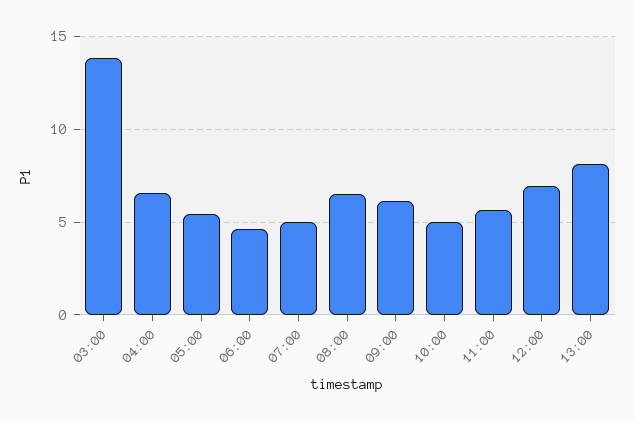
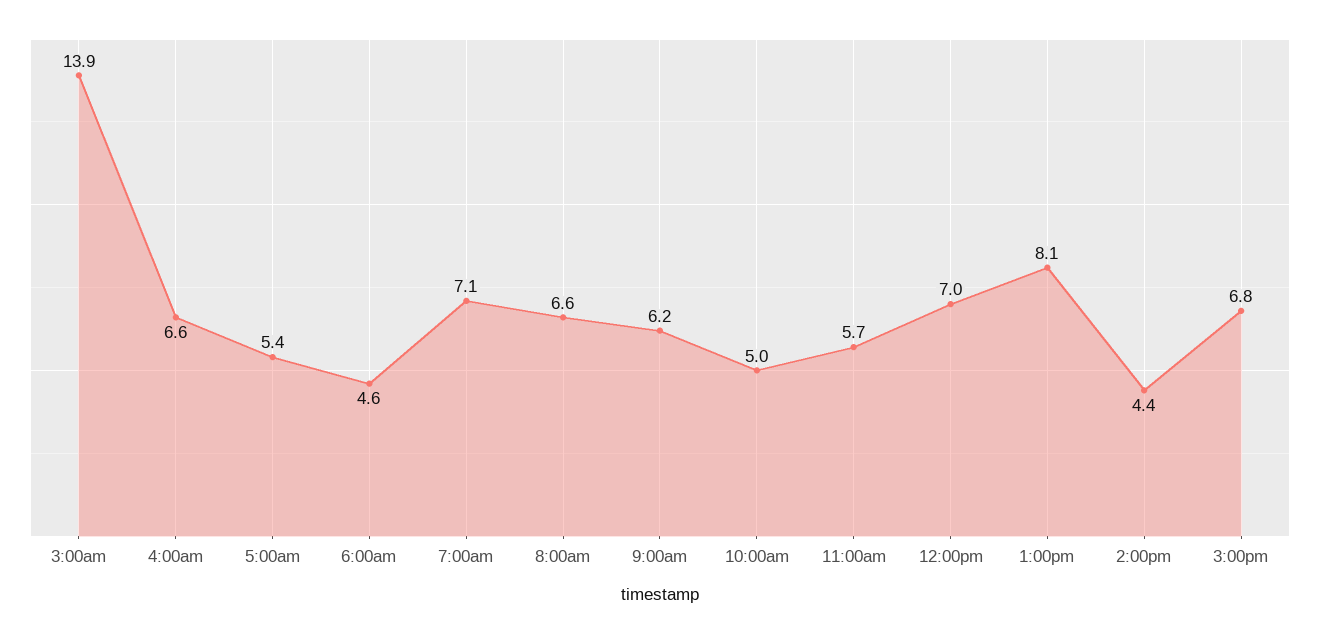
07:00: 5 -> 7.1
2:00pm: none -> 4.4
3:00pm: none -> 6.8

